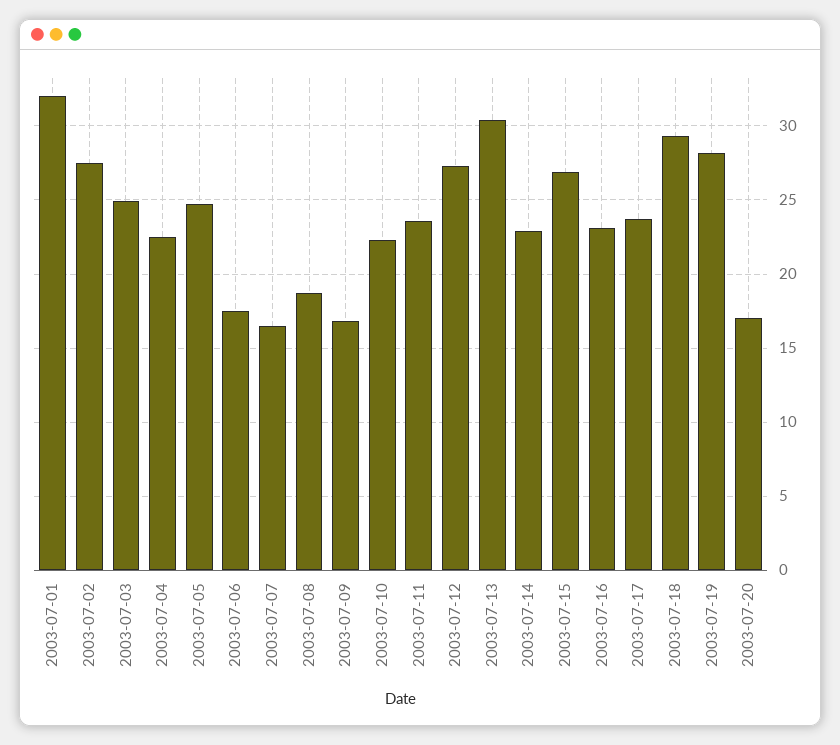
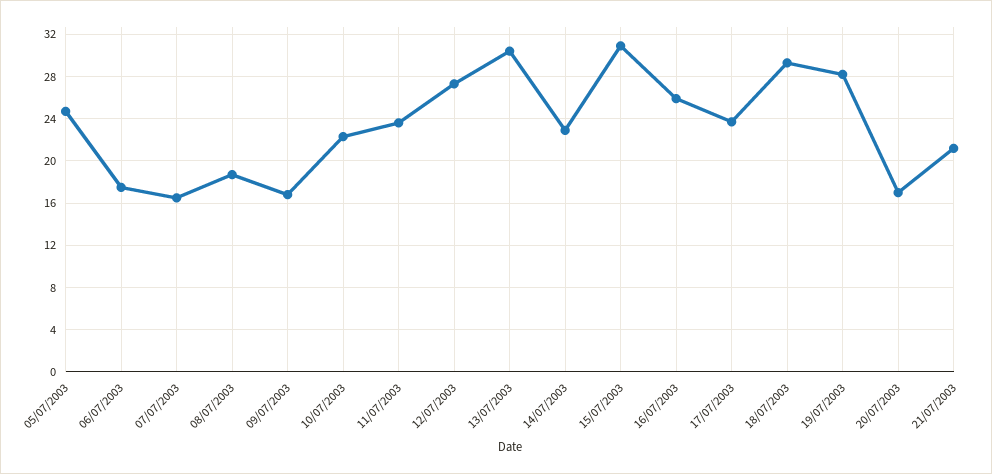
2003-07-01: 32 -> none
2003-07-02: 27.5 -> none
2003-07-03: 25 -> none
2003-07-04: 22.5 -> none
2003-07-15: 27 -> 31
2003-07-16: 23 -> 26
21/07/2003: none -> 21

